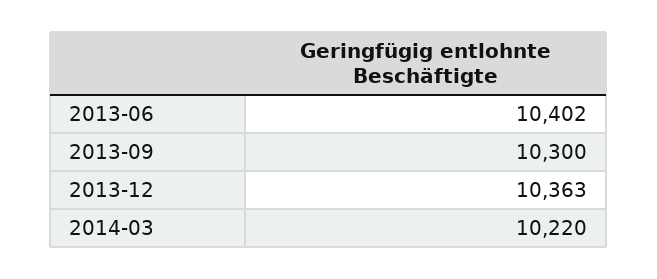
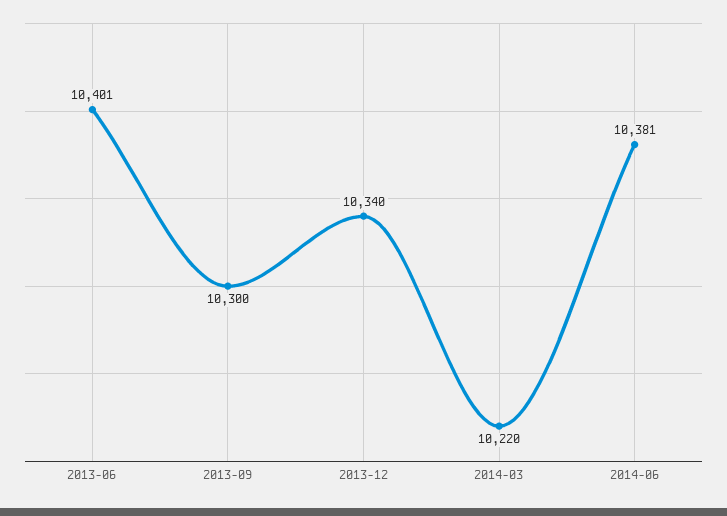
2013-06: 10402 -> 10401
2013-12: 10363 -> 10340
2014-06: none -> 10381

